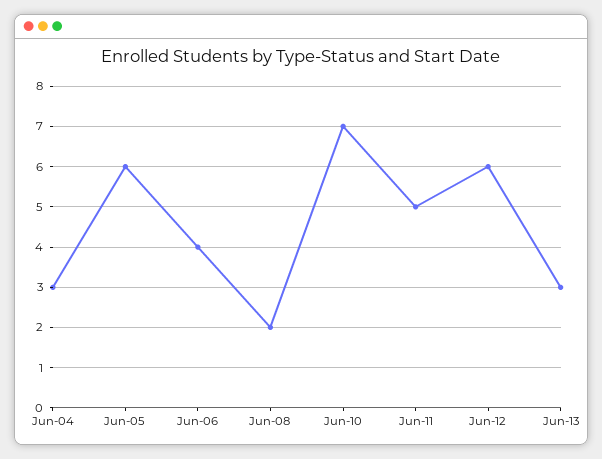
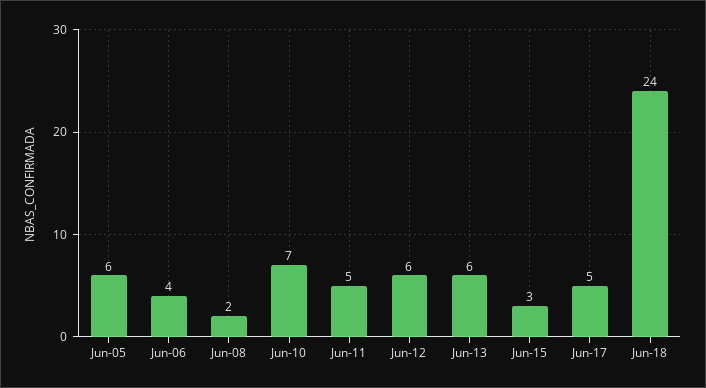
Jun-04: 3 -> none
Jun-13: 3 -> 6
Jun-15: none -> 3
Jun-17: none -> 5
Jun-18: none -> 24

